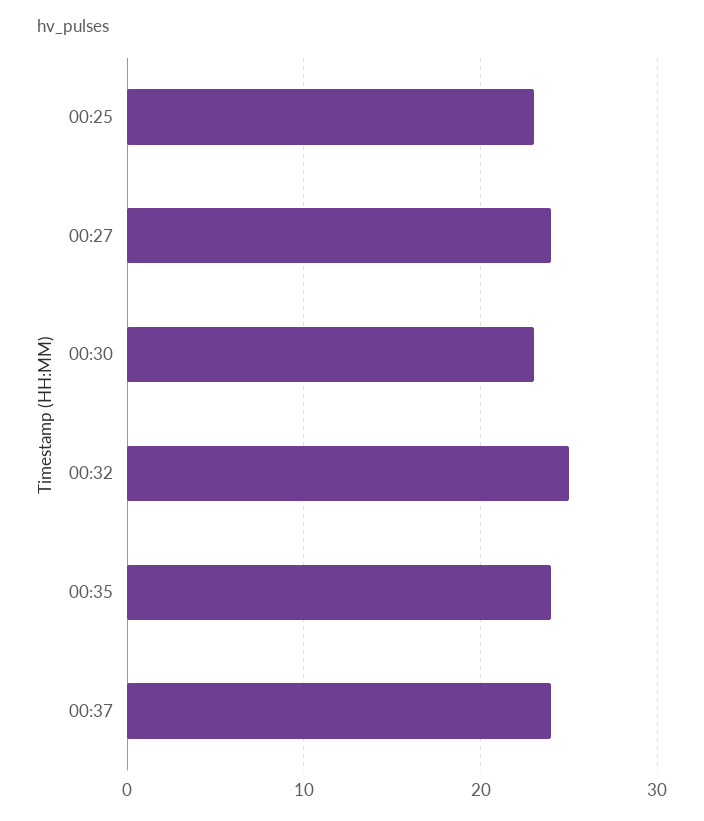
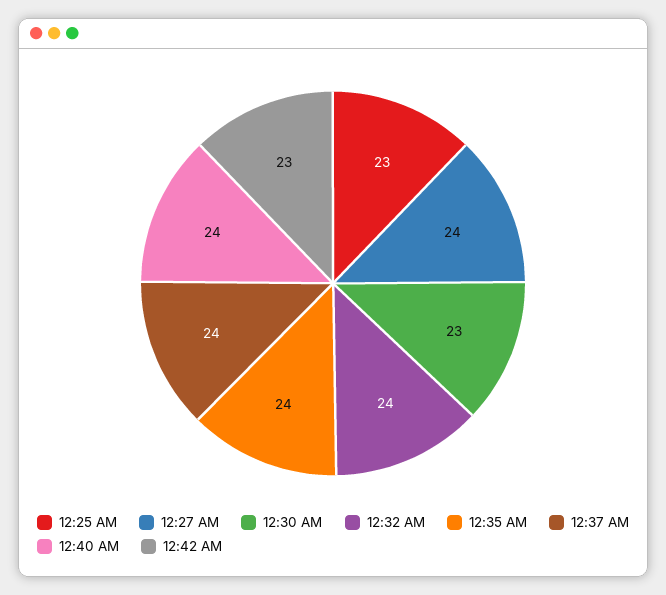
00:32: 25 -> 24
12:40 AM: none -> 24
12:42 AM: none -> 23

